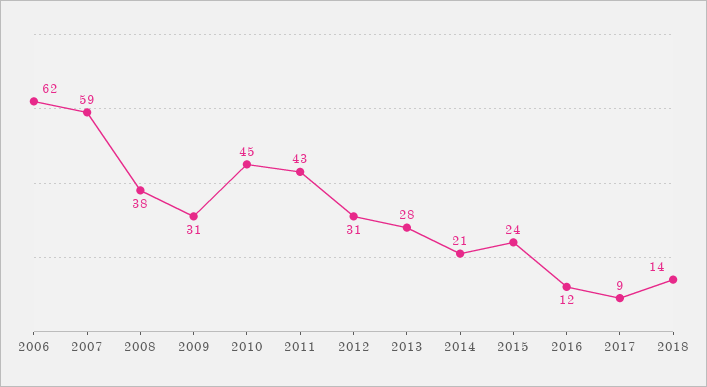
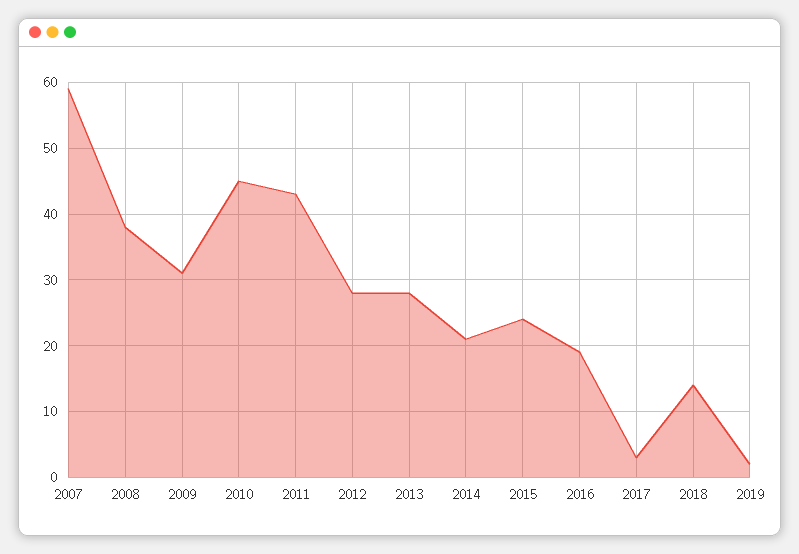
2006: 62 -> none
2012: 31 -> 28
2016: 12 -> 19
2017: 9 -> 3
2019: none -> 2

